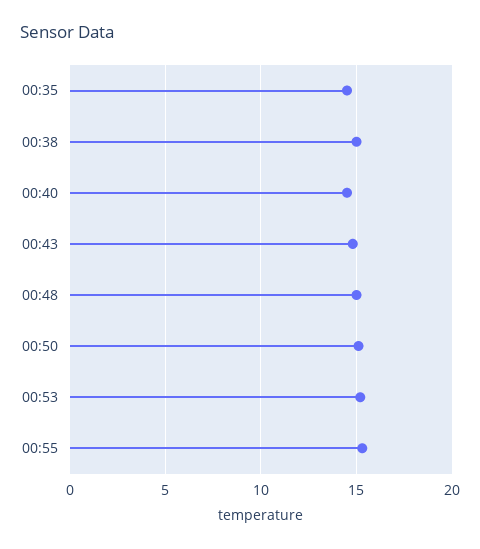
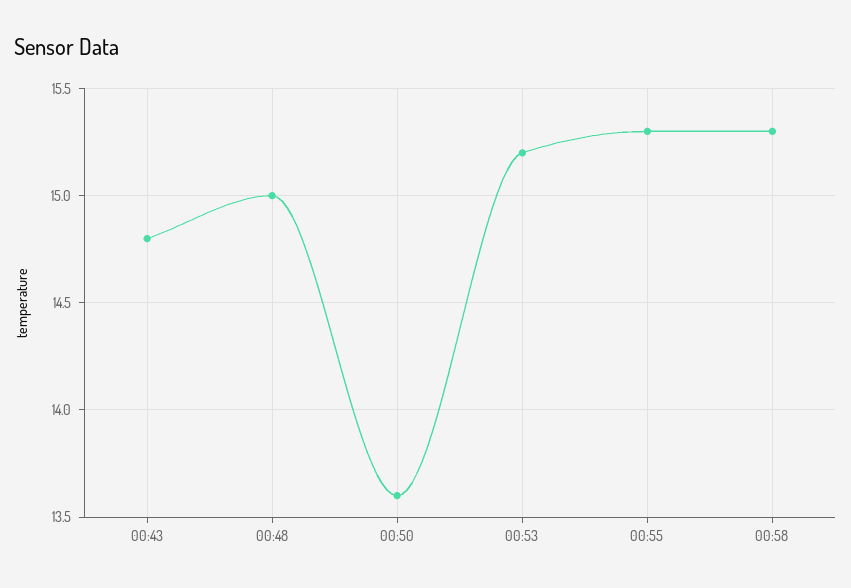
00:35: 14.5 -> none
00:38: 15 -> none
00:40: 14.5 -> none
00:50: 15 -> 13.6
00:58: none -> 15.3

